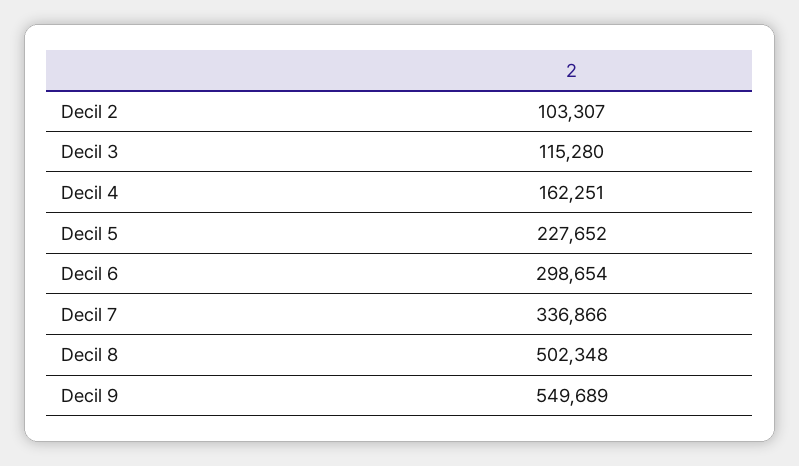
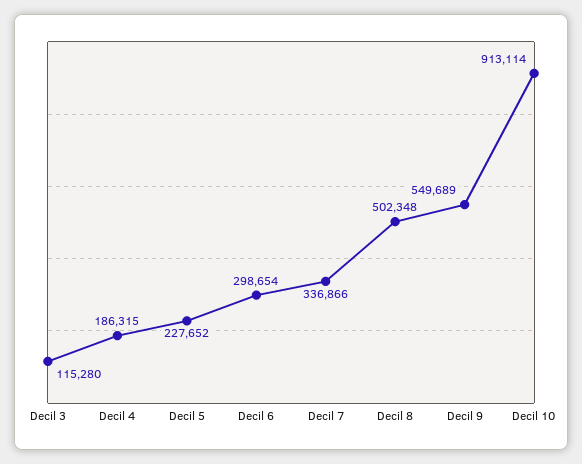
Decil 2: 103307 -> none
Decil 4: 162251 -> 186315
Decil 10: none -> 913114

